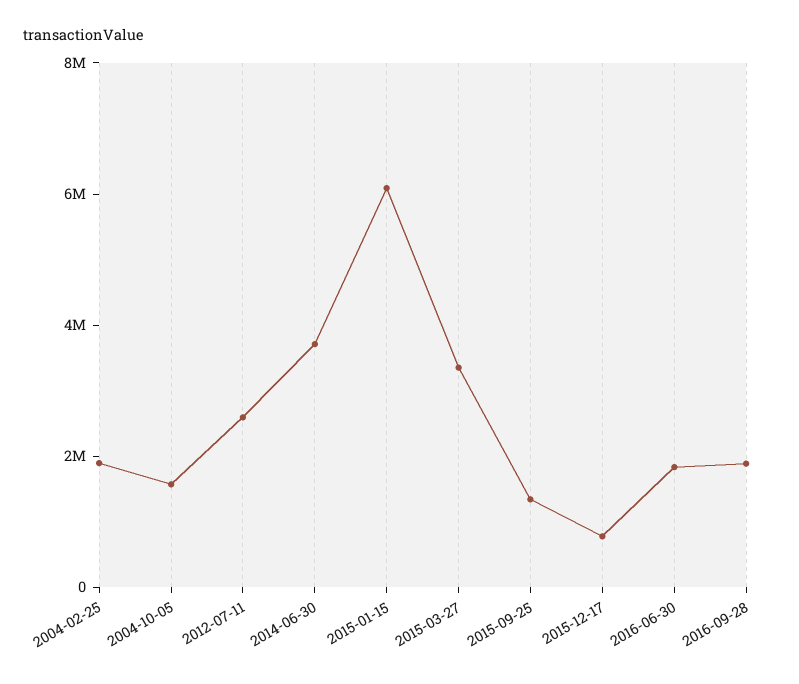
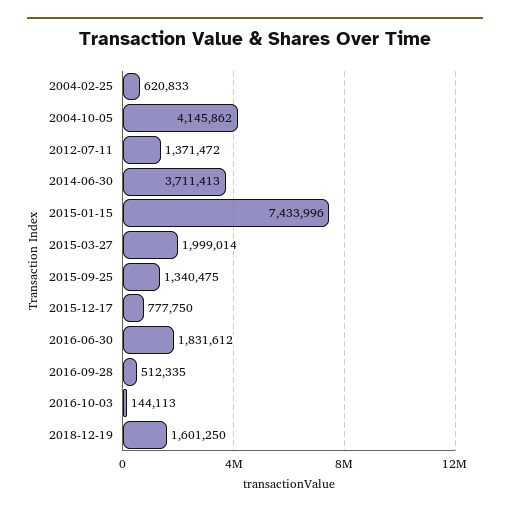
2004-02-25: 2000000 -> 620833
2004-10-05: 1500000 -> 4145862
2012-07-11: 2500000 -> 1371472
2015-01-15: 6000000 -> 7433996
2015-03-27: 3500000 -> 1999014
2016-09-28: 2000000 -> 512335
2016-10-03: none -> 144113
2018-12-19: none -> 1601250

